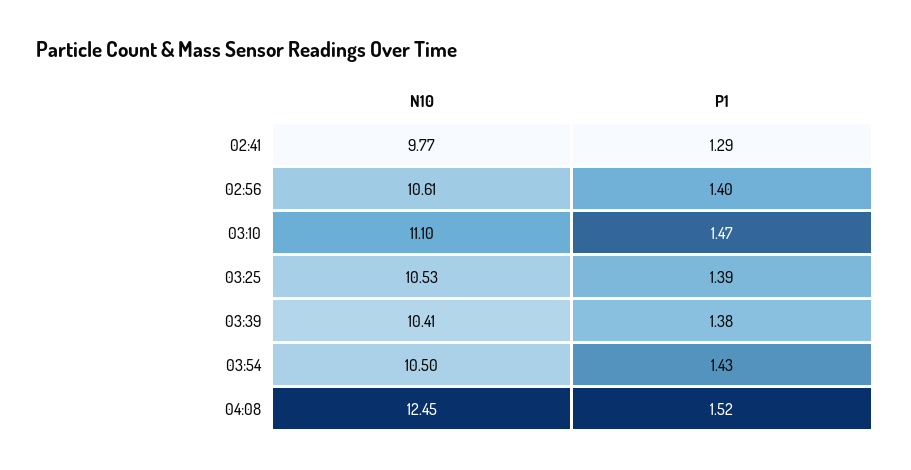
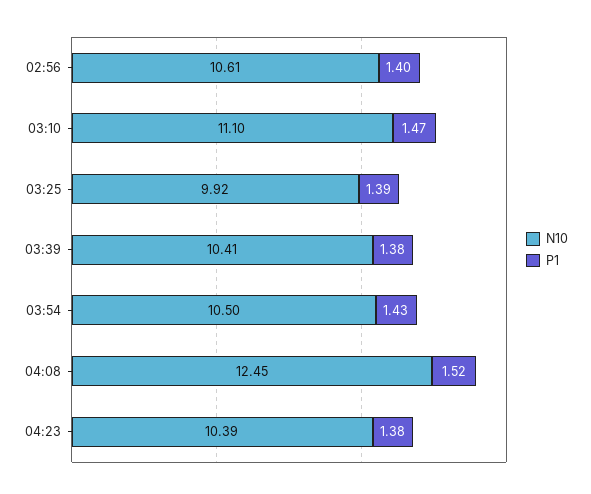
N10, 02:41: 9.77 -> none
P1, 02:41: 1.29 -> none
N10, 03:25: 10.53 -> 9.92
N10, 04:23: none -> 10.39
P1, 04:23: none -> 1.38

